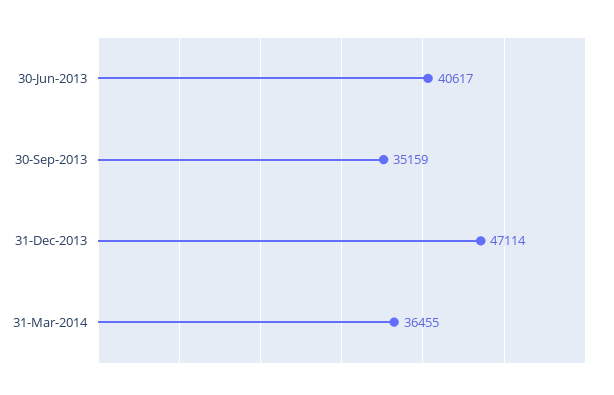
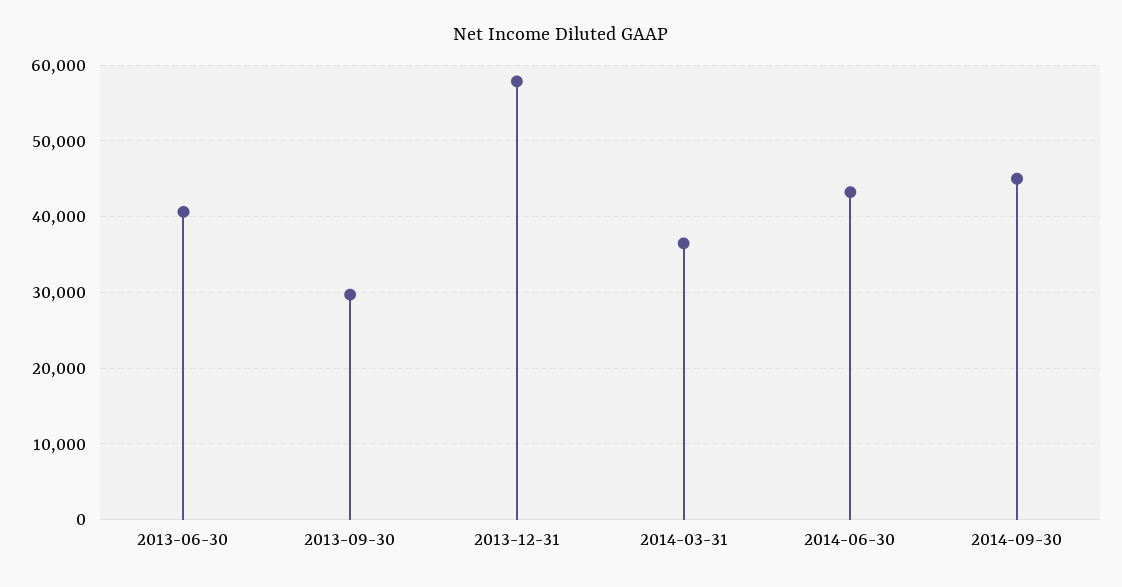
30-Sep-2013: 35159 -> 30000
31-Dec-2013: 47114 -> 58000
2014-06-30: none -> 43000
2014-09-30: none -> 45000

